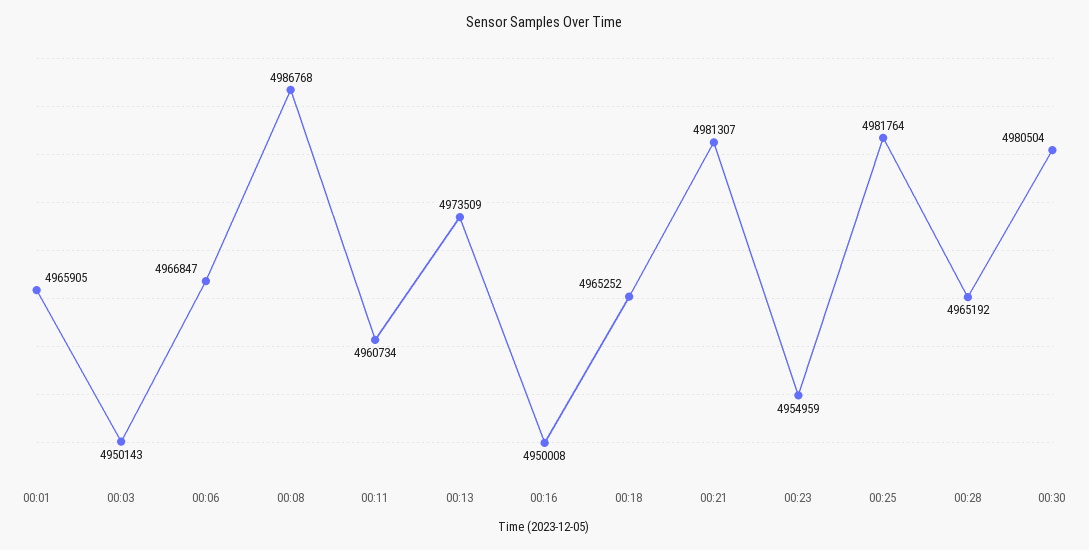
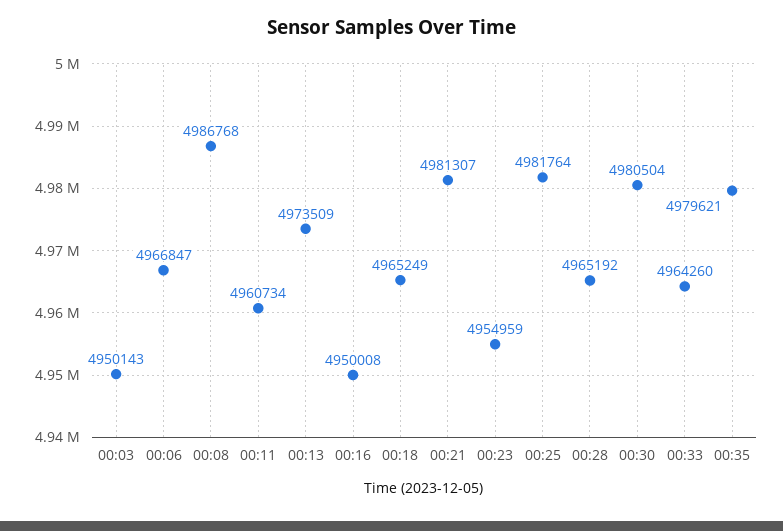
00:01: 4965905 -> none
00:18: 4965252 -> 4965249
00:33: none -> 4964260
00:35: none -> 4979621

